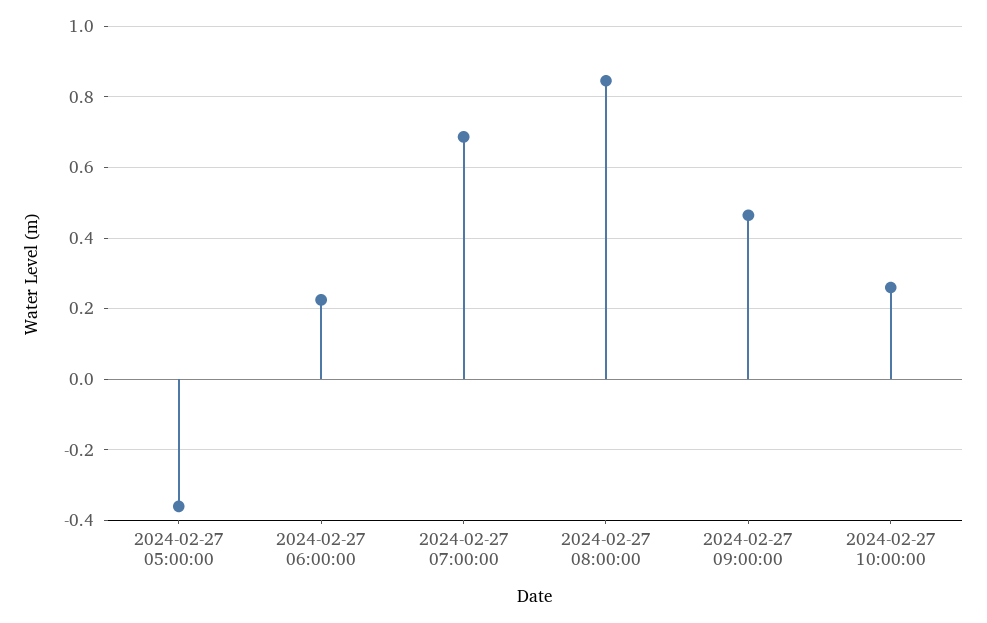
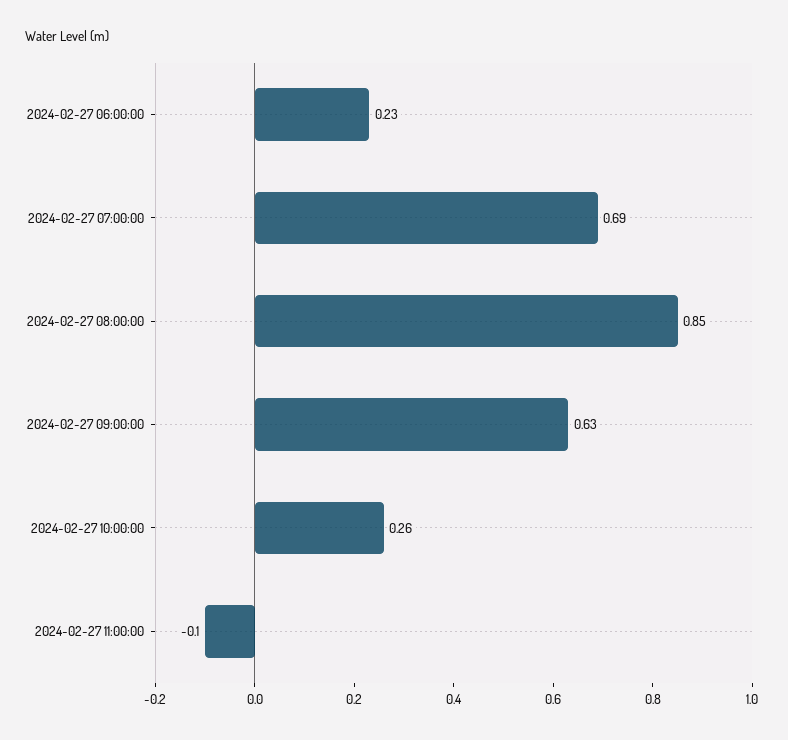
2024-02-27 05:00:00: -0.36 -> none
2024-02-27 09:00:00: 0.46 -> 0.63
2024-02-27 11:00:00: none -> -0.1

